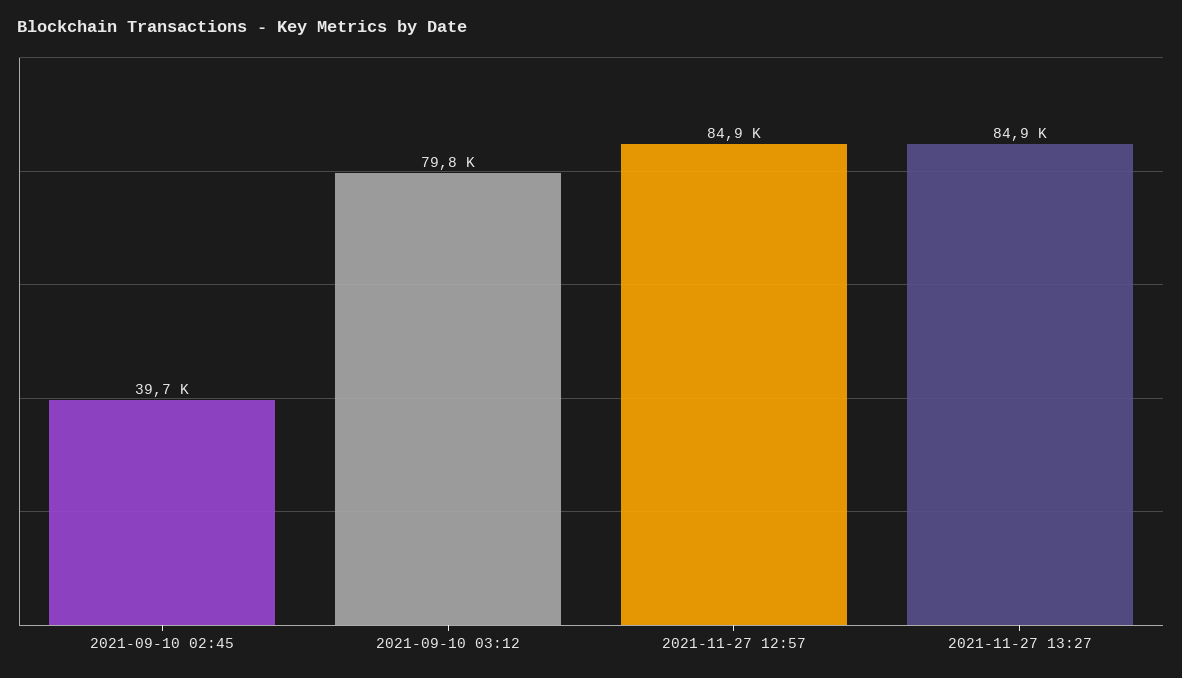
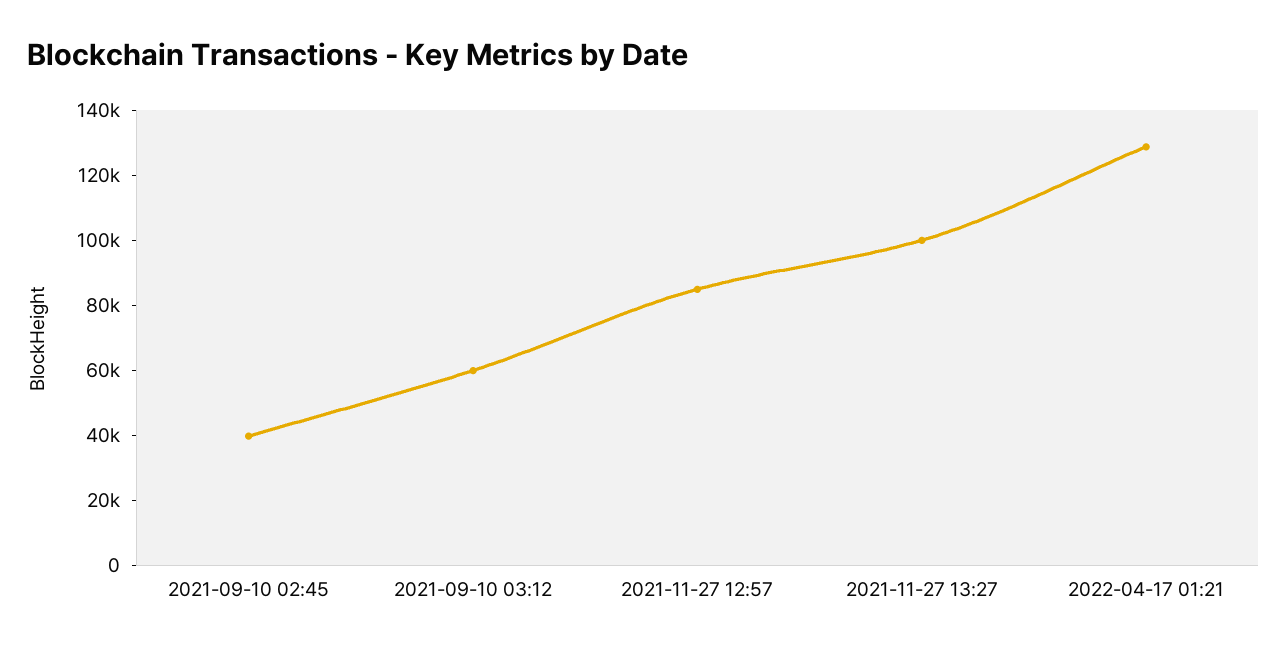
2021-09-10 03:12: 79800 -> 60000
2021-11-27 13:27: 84900 -> 100000
2022-04-17 01:21: none -> 130000

